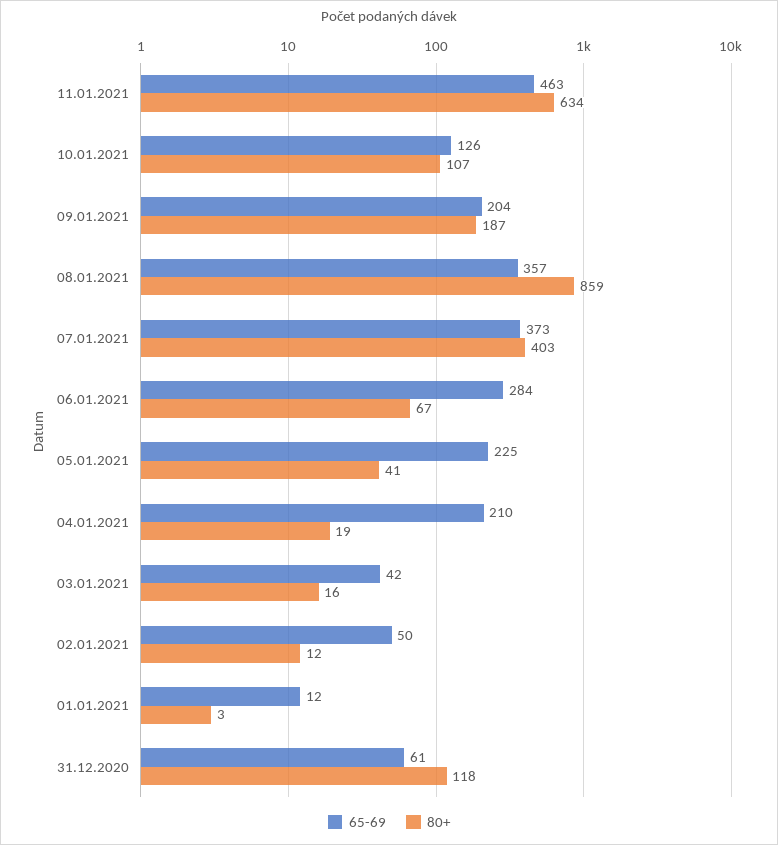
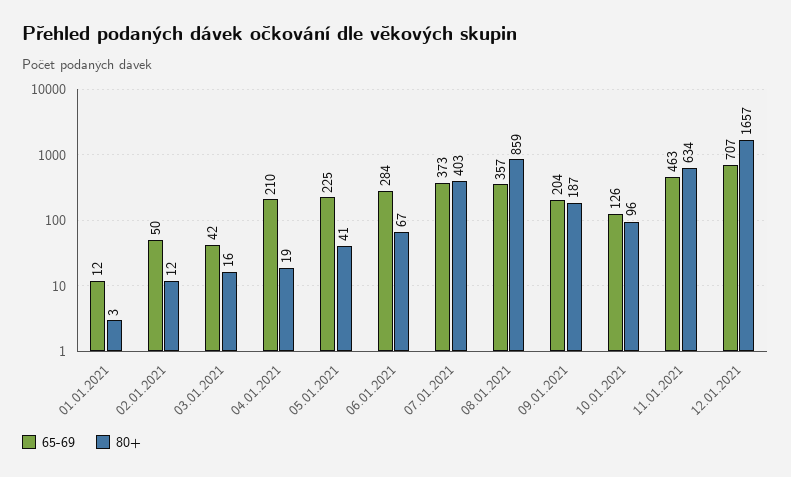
80+, 10.01.2021: 107 -> 96
65-69, 31.12.2020: 61 -> none
80+, 31.12.2020: 118 -> none
65-69, 12.01.2021: none -> 707
80+, 12.01.2021: none -> 1657

